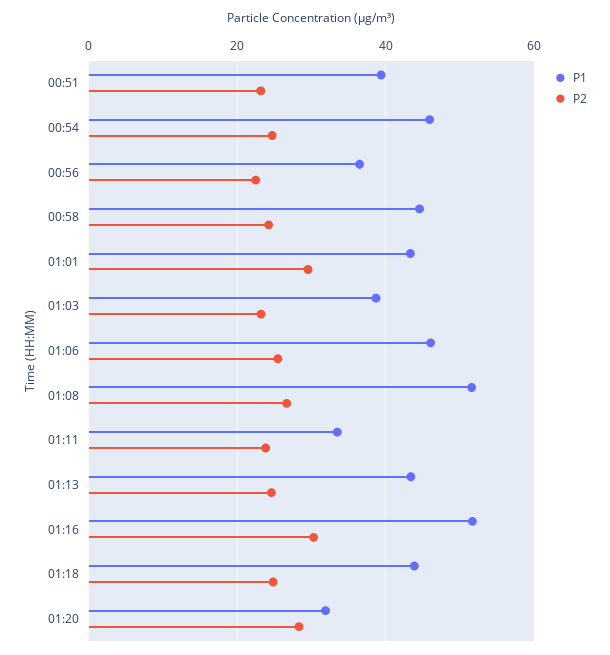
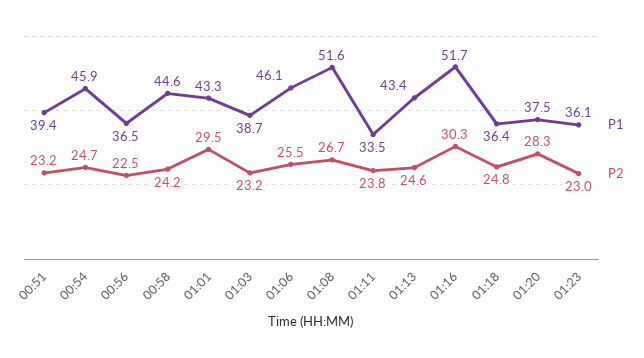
P1, 01:18: 44 -> 36.4
P1, 01:20: 32 -> 37.5
P1, 01:23: none -> 36.1
P2, 01:23: none -> 23

